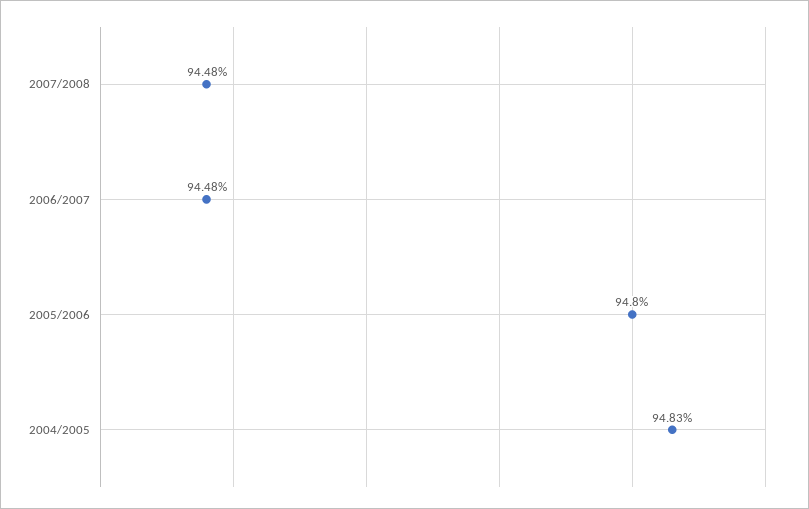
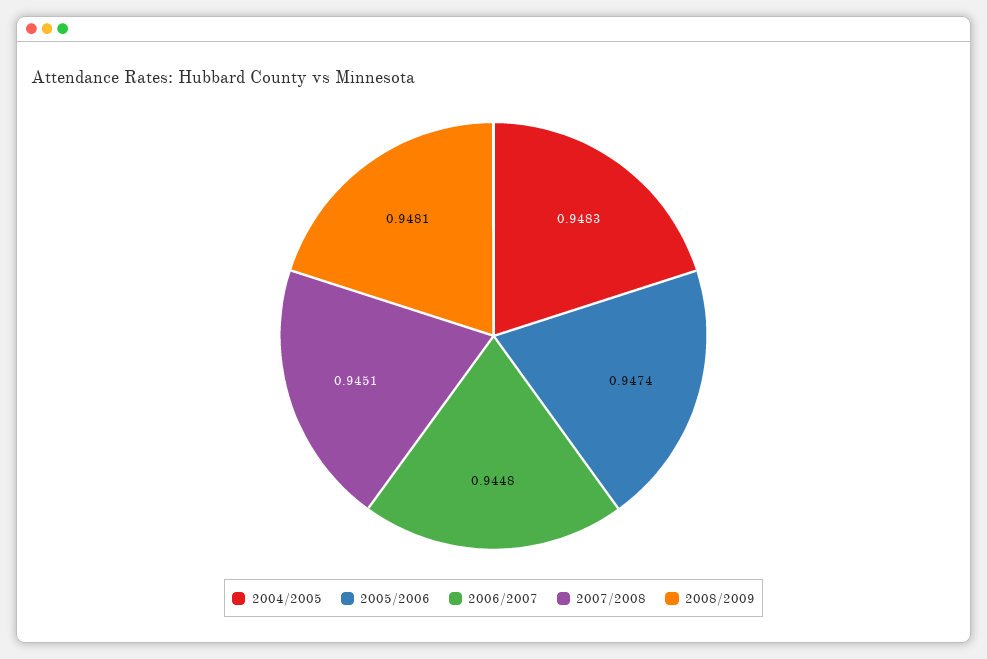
2007/2008: 0.9448 -> 0.9451
2005/2006: 0.948 -> 0.9474
2008/2009: none -> 0.9481

